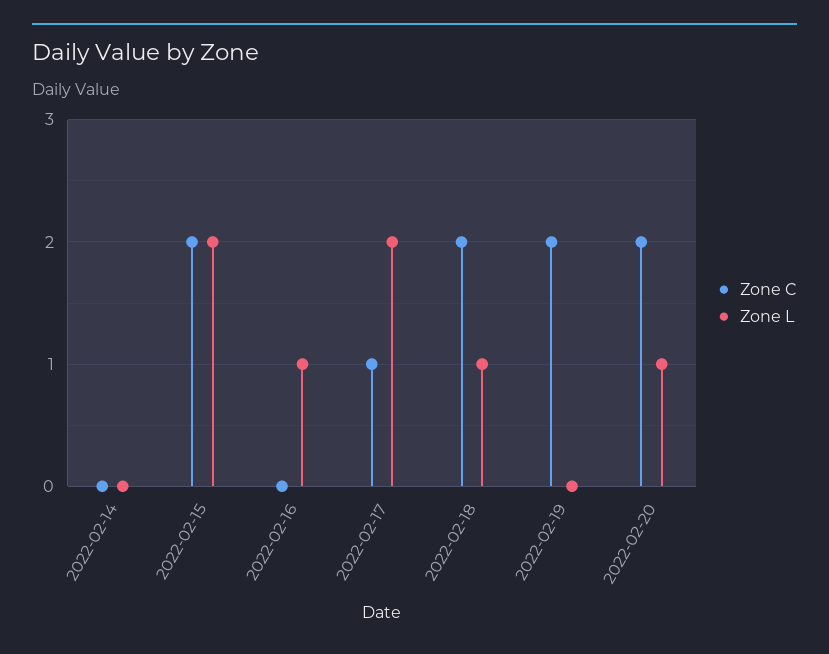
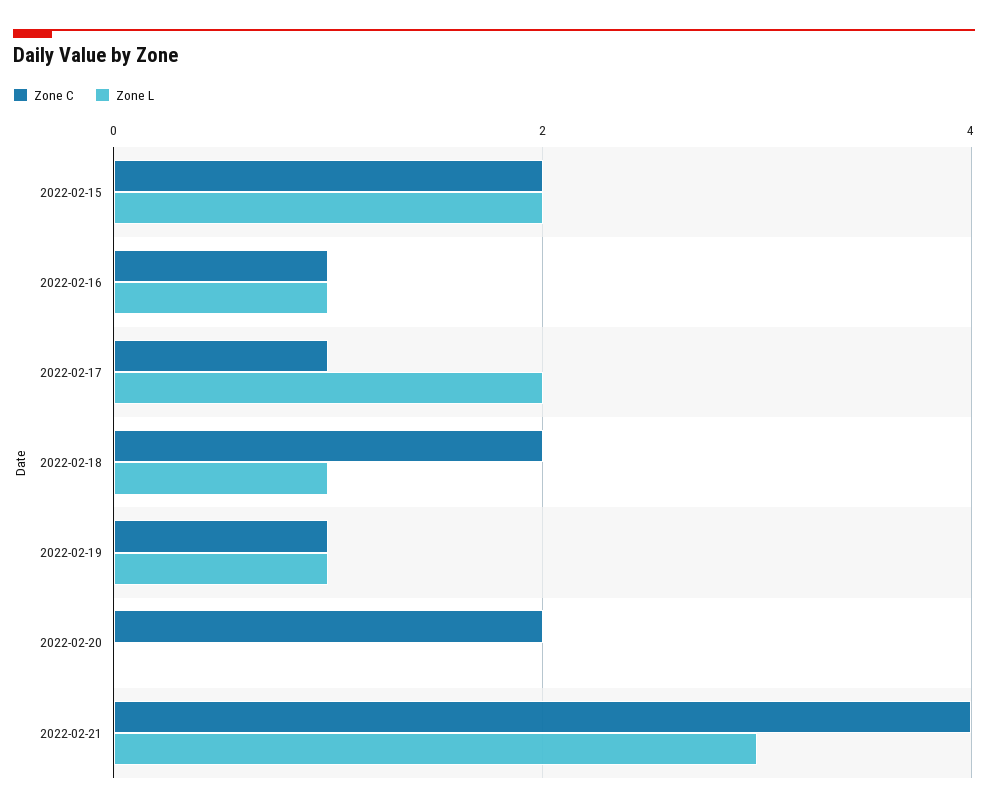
Zone C, 2022-02-14: 0 -> none
Zone L, 2022-02-14: 0 -> none
Zone C, 2022-02-16: 0 -> 1
Zone C, 2022-02-19: 2 -> 1
Zone L, 2022-02-19: 0 -> 1
Zone L, 2022-02-20: 1 -> 0
Zone C, 2022-02-21: none -> 4
Zone L, 2022-02-21: none -> 3

